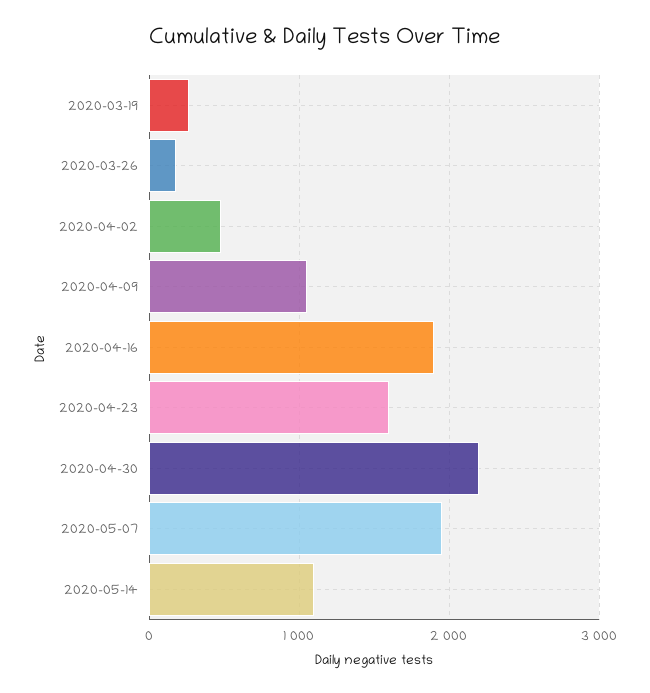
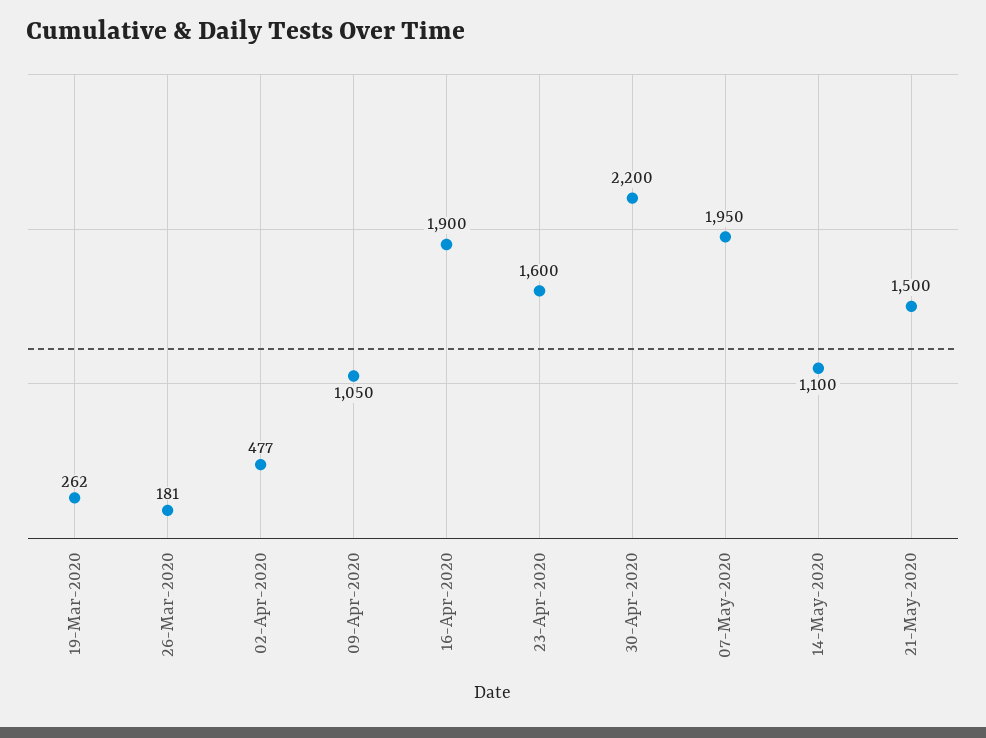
21-May-2020: none -> 1500

